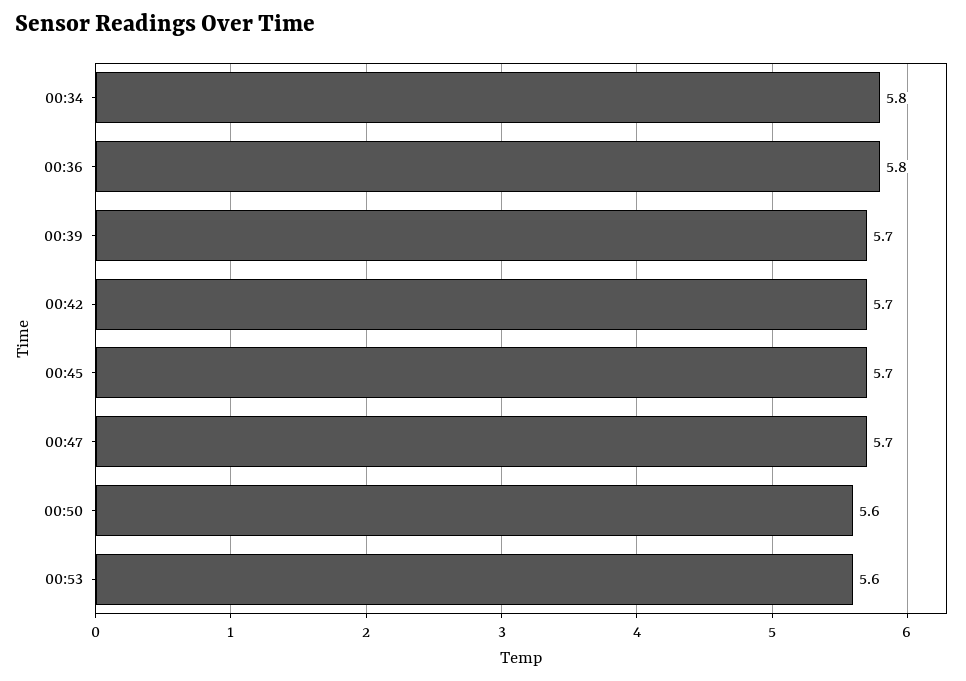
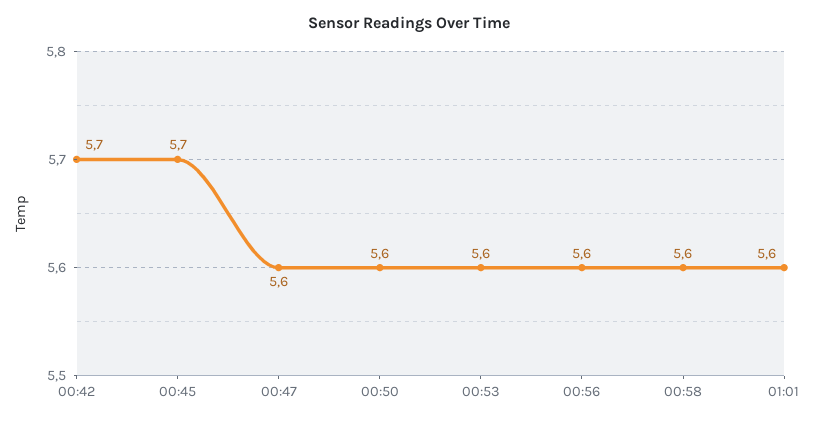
00:34: 5.8 -> none
00:36: 5.8 -> none
00:39: 5.7 -> none
00:47: 5.7 -> 5.6
00:56: none -> 5.6
00:58: none -> 5.6
01:01: none -> 5.6

